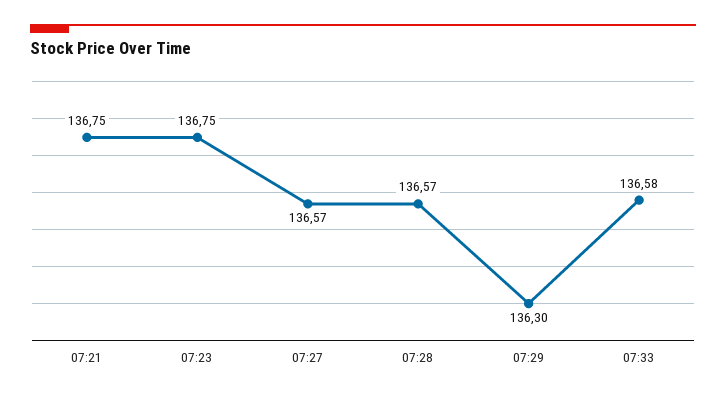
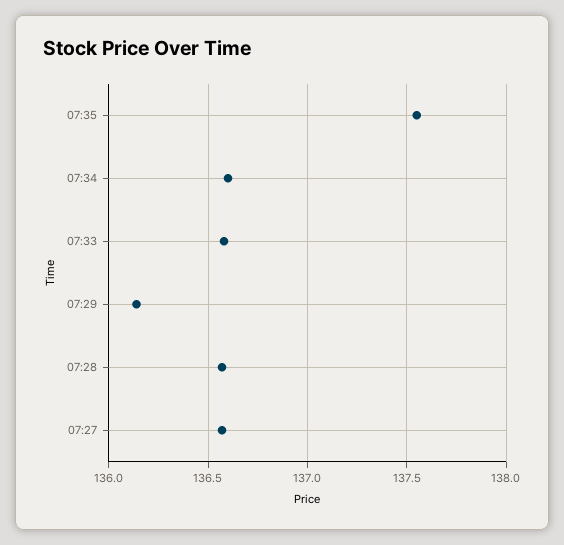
07:21: 136.75 -> none
07:23: 136.75 -> none
07:29: 136.3 -> 136.15
07:35: none -> 137.55
07:34: none -> 136.6

